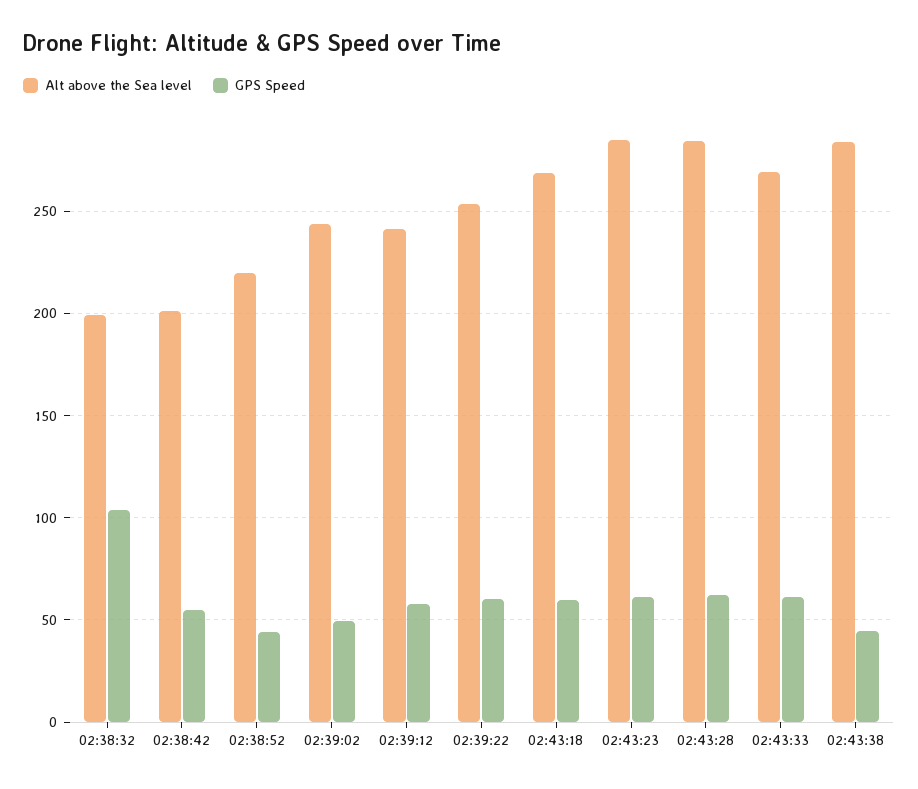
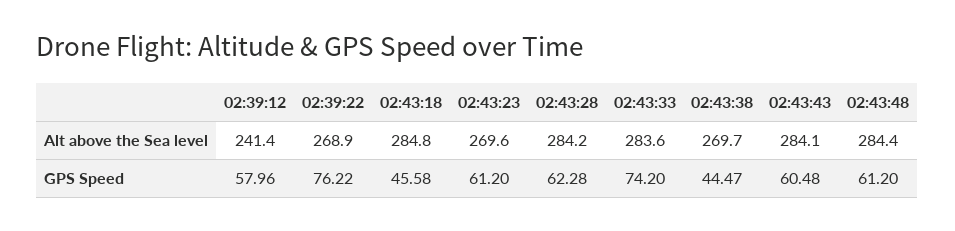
Alt above the Sea level, 02:38:32: 200 -> none
GPS Speed, 02:38:32: 105 -> none
Alt above the Sea level, 02:38:42: 200 -> none
GPS Speed, 02:38:42: 55 -> none
Alt above the Sea level, 02:38:52: 220 -> none
GPS Speed, 02:38:52: 45 -> none
Alt above the Sea level, 02:39:02: 245 -> none
GPS Speed, 02:39:02: 50 -> none
Alt above the Sea level, 02:39:22: 255 -> 268.9
GPS Speed, 02:39:22: 60 -> 76.22
Alt above the Sea level, 02:43:18: 270 -> 284.8
GPS Speed, 02:43:18: 60 -> 45.58
Alt above the Sea level, 02:43:23: 285 -> 269.6
Alt above the Sea level, 02:43:33: 270 -> 283.6
GPS Speed, 02:43:33: 60 -> 74.2
Alt above the Sea level, 02:43:38: 285 -> 269.7
Alt above the Sea level, 02:43:43: none -> 284.1
Alt above the Sea level, 02:43:48: none -> 284.4
GPS Speed, 02:43:43: none -> 60.48
GPS Speed, 02:43:48: none -> 61.2

